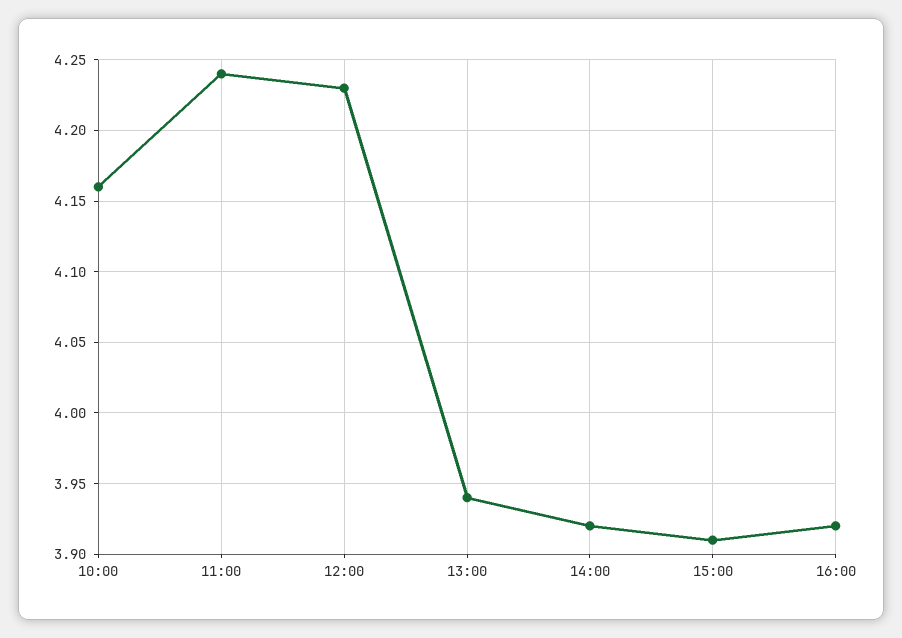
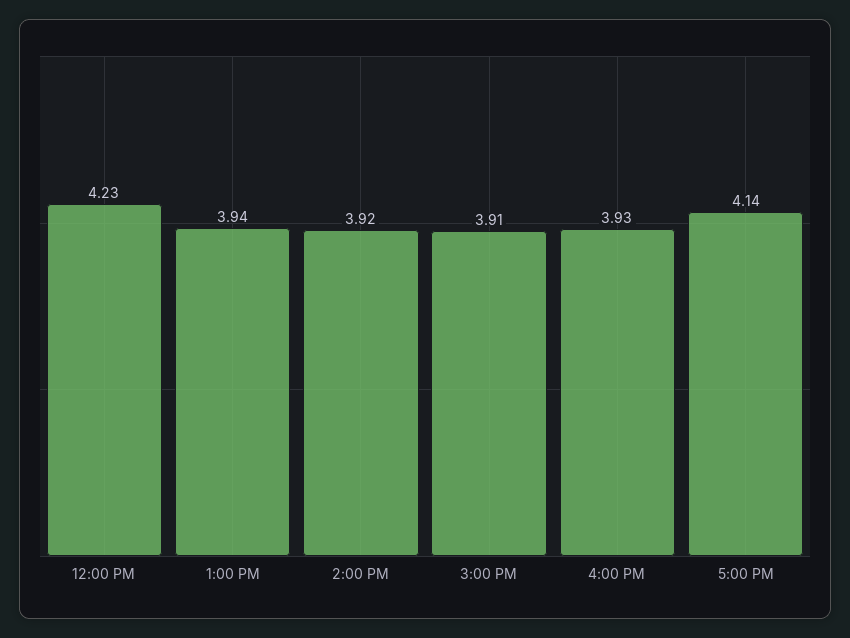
10:00: 4.16 -> none
11:00: 4.24 -> none
16:00: 3.92 -> 3.93
5:00 PM: none -> 4.14

